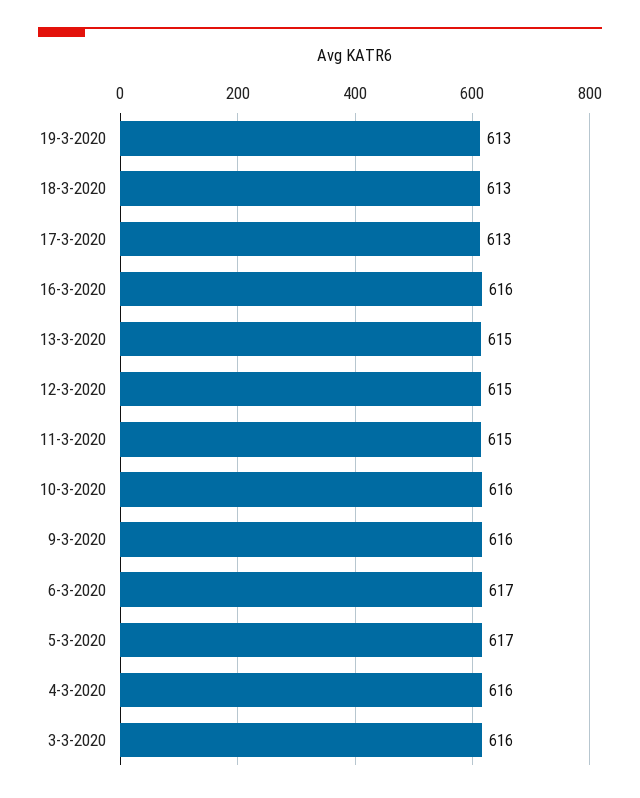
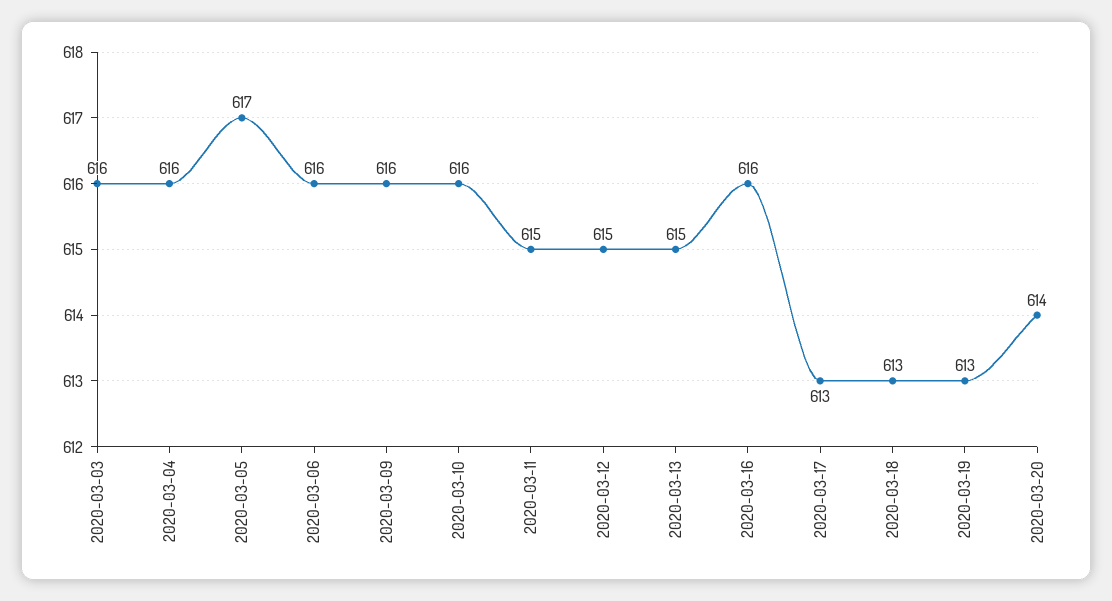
6-3-2020: 617 -> 616
2020-03-20: none -> 614

